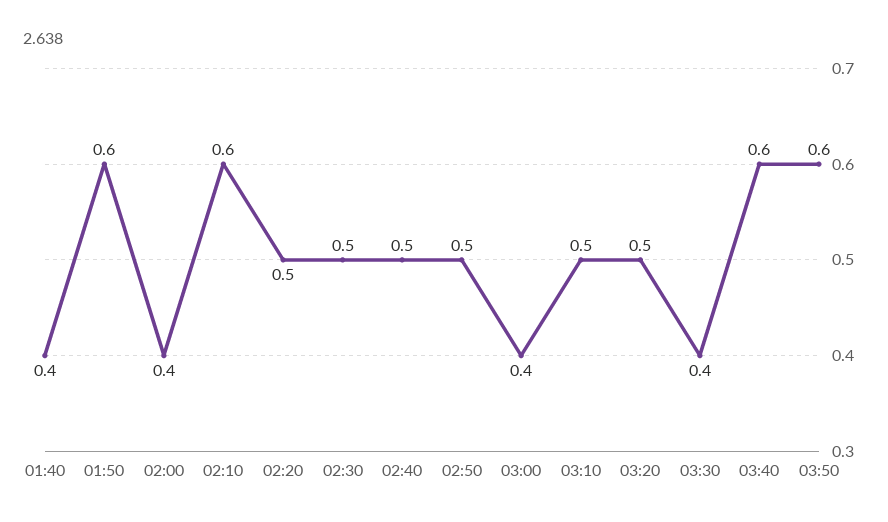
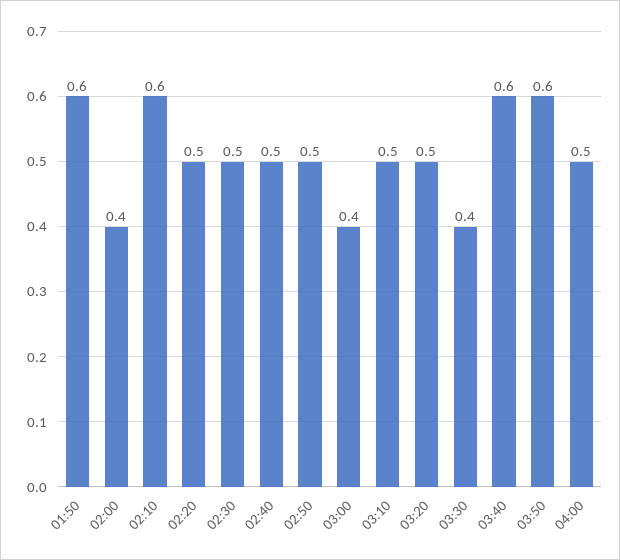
01:40: 0.4 -> none
04:00: none -> 0.5

